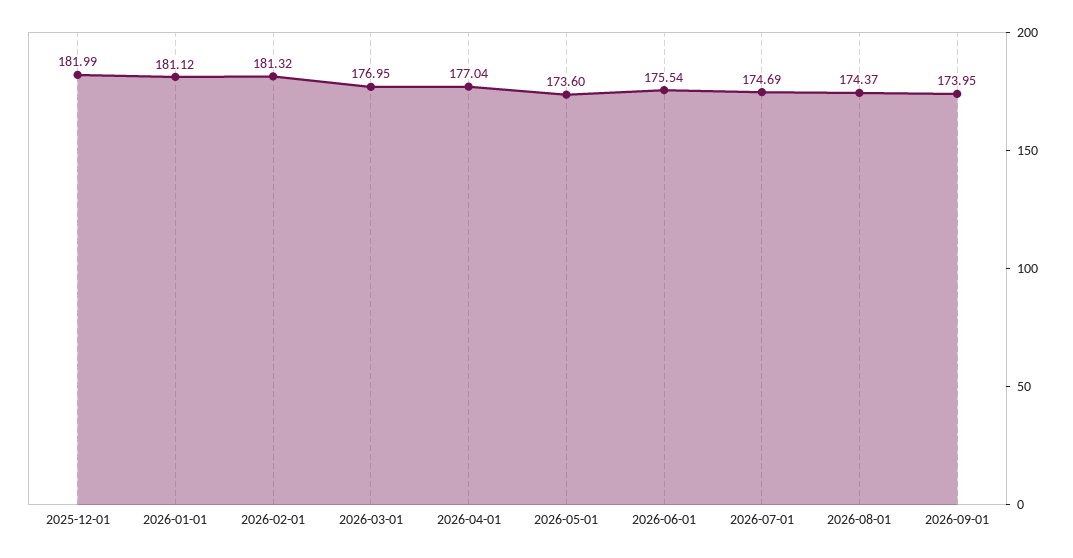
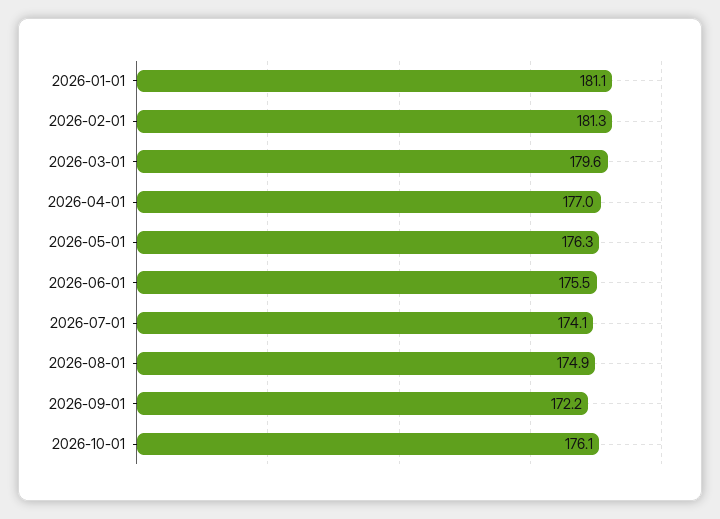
2025-12-01: 181.99 -> none
2026-03-01: 176.95 -> 179.6
2026-05-01: 173.6 -> 176.3
2026-07-01: 174.69 -> 174.1
2026-08-01: 174.37 -> 174.9
2026-09-01: 173.95 -> 172.2
2026-10-01: none -> 176.1

